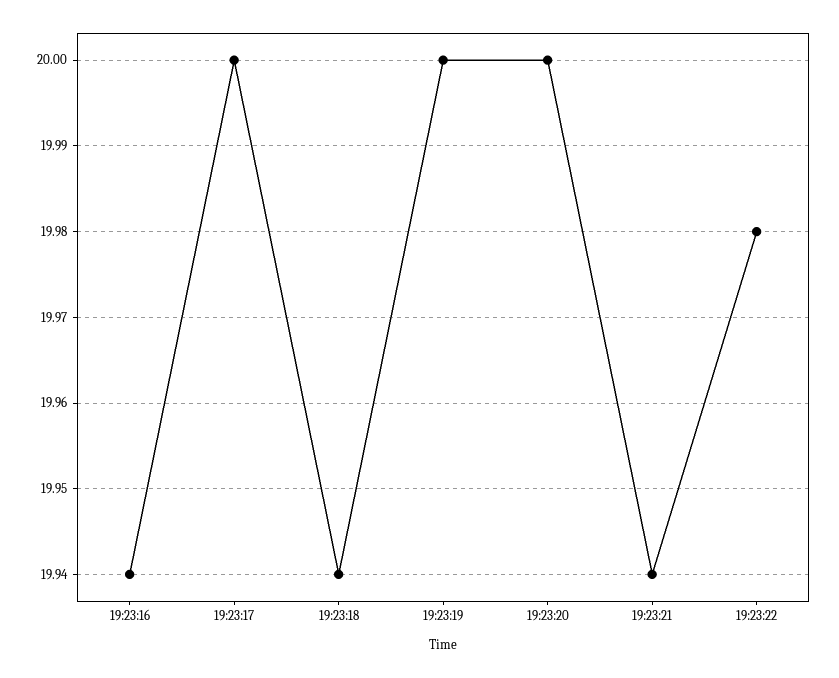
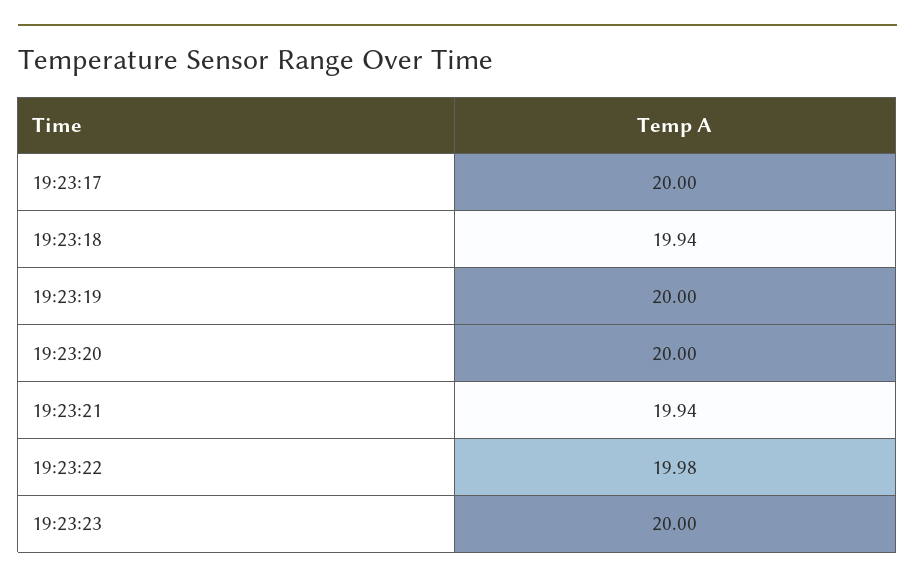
19:23:16: 19.94 -> none
19:23:23: none -> 20

